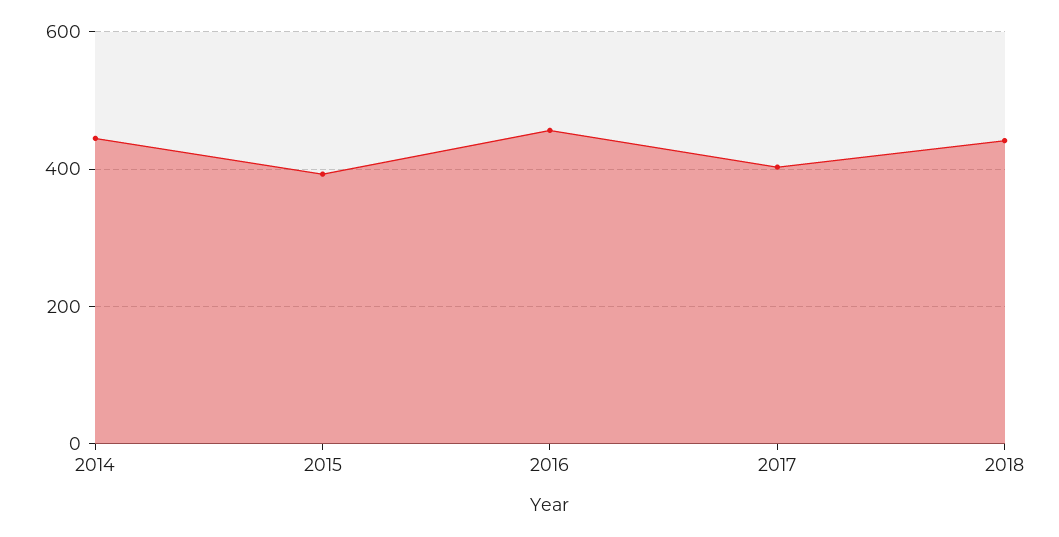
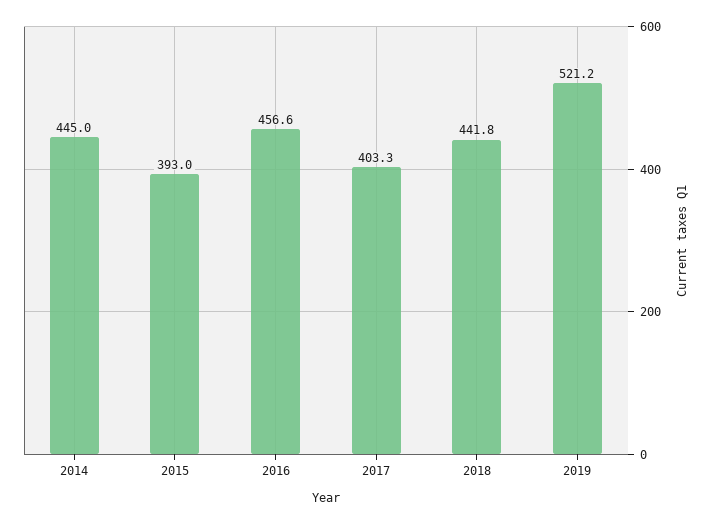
2019: none -> 521.2

